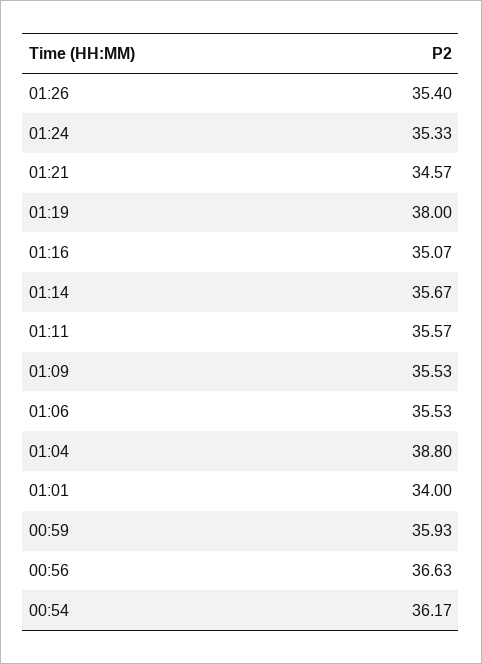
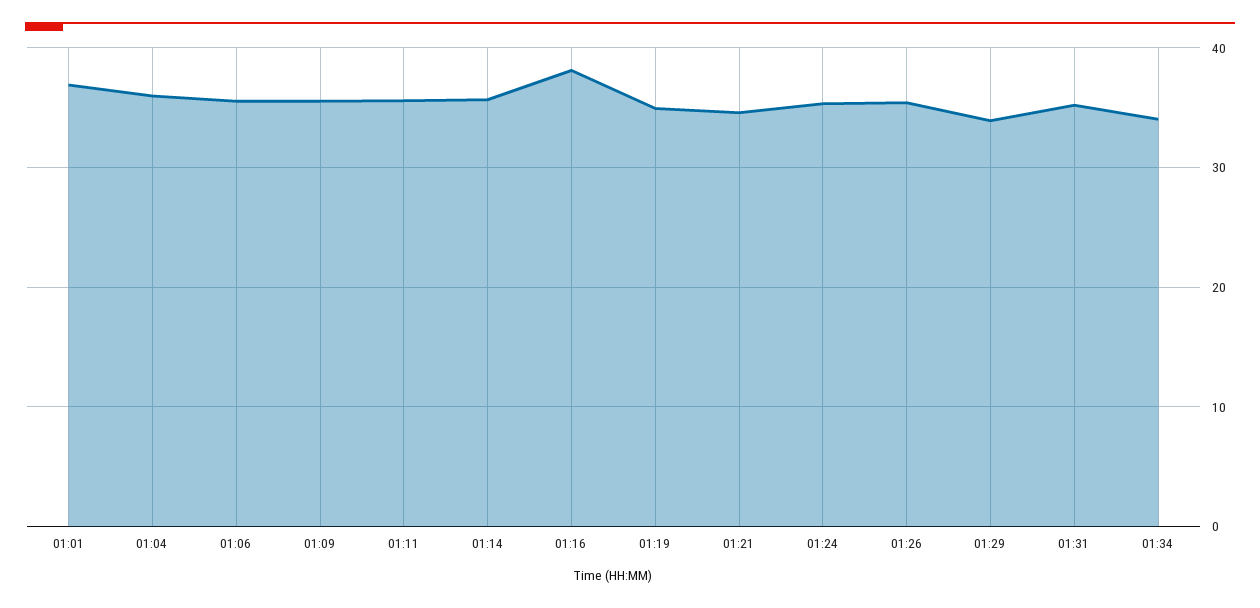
01:19: 38 -> 35
01:16: 35.07 -> 38
01:04: 38.8 -> 36
01:01: 34 -> 37
00:59: 35.93 -> none
00:56: 36.63 -> none
00:54: 36.17 -> none
01:29: none -> 34
01:31: none -> 35
01:34: none -> 34

